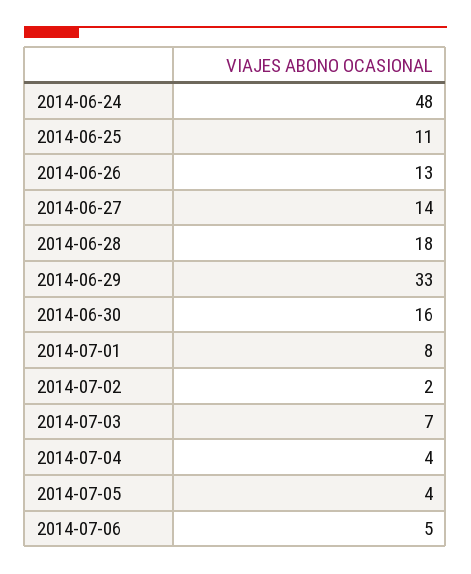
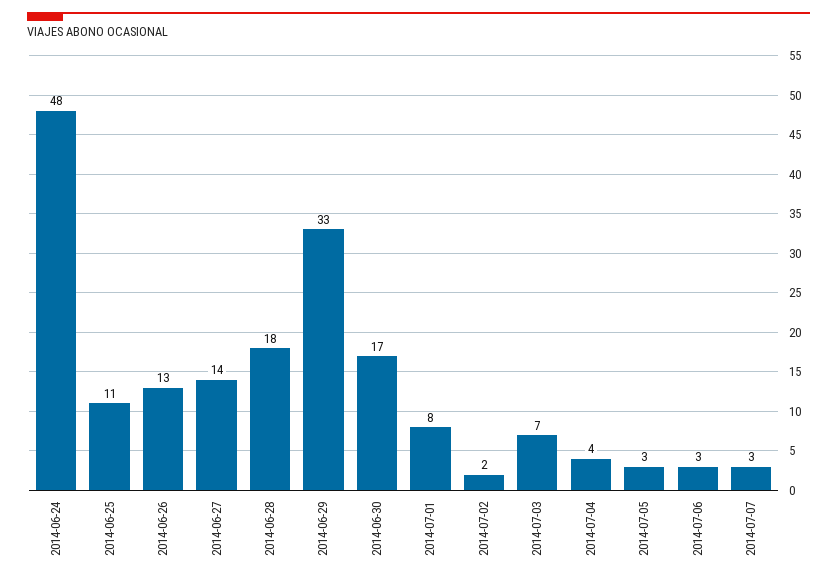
2014-06-30: 16 -> 17
2014-07-05: 4 -> 3
2014-07-06: 5 -> 3
2014-07-07: none -> 3

